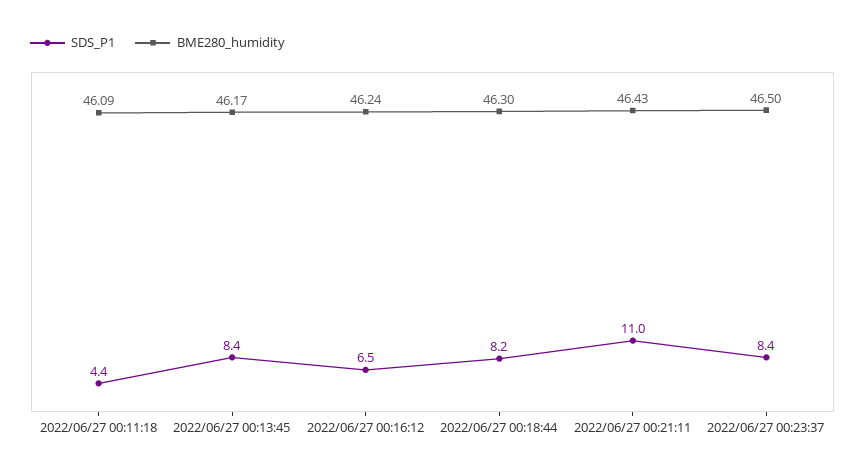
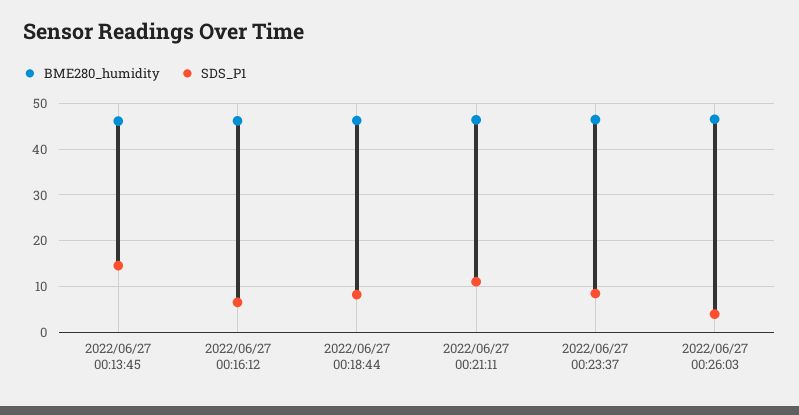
SDS_P1, 2022/06/27 00:11:18: 4.4 -> none
BME280_humidity, 2022/06/27 00:11:18: 46.09 -> none
SDS_P1, 2022/06/27 00:13:45: 8.4 -> 14
BME280_humidity, 2022/06/27 00:26:03: none -> 46
SDS_P1, 2022/06/27 00:26:03: none -> 4

